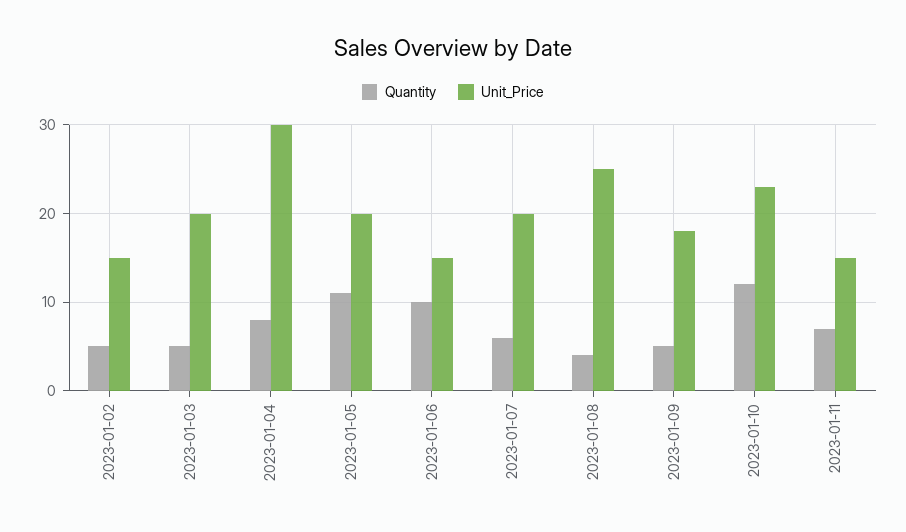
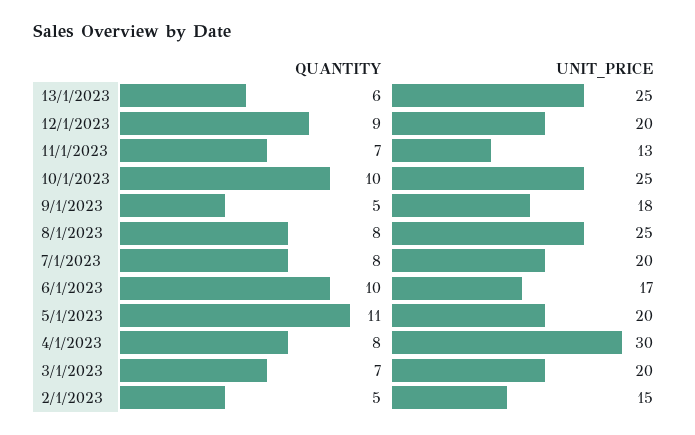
Quantity, 2023-01-03: 5 -> 7
Unit_Price, 2023-01-06: 15 -> 17
Quantity, 2023-01-07: 6 -> 8
Quantity, 2023-01-08: 4 -> 8
Quantity, 2023-01-10: 12 -> 10
Unit_Price, 2023-01-10: 23 -> 25
Unit_Price, 2023-01-11: 15 -> 13
Quantity, 13/1/2023: none -> 6
Unit_Price, 13/1/2023: none -> 25
Quantity, 12/1/2023: none -> 9
Unit_Price, 12/1/2023: none -> 20

